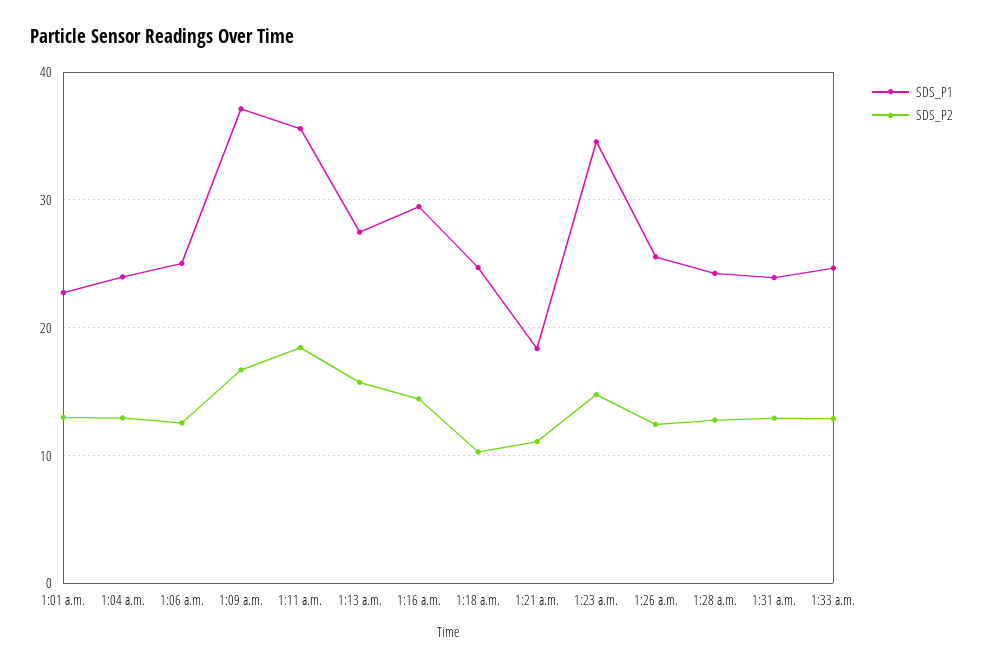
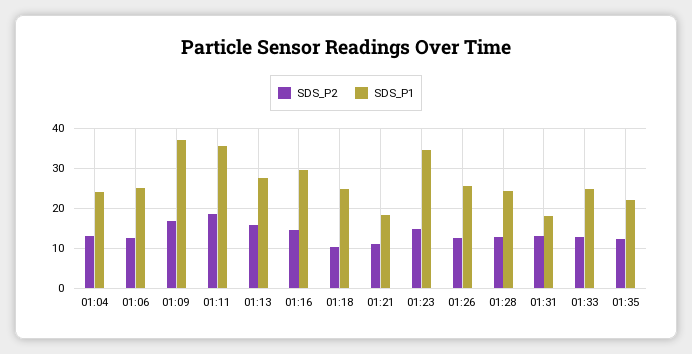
SDS_P1, 1:01 a.m.: 23 -> none
SDS_P2, 1:01 a.m.: 13 -> none
SDS_P1, 1:31 a.m.: 24 -> 18
SDS_P2, 01:35: none -> 12
SDS_P1, 01:35: none -> 22

